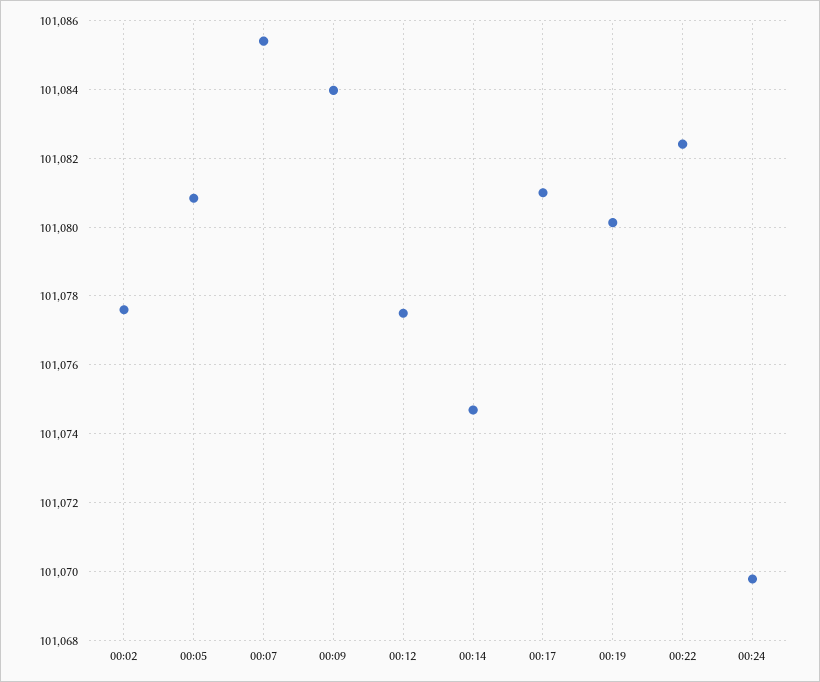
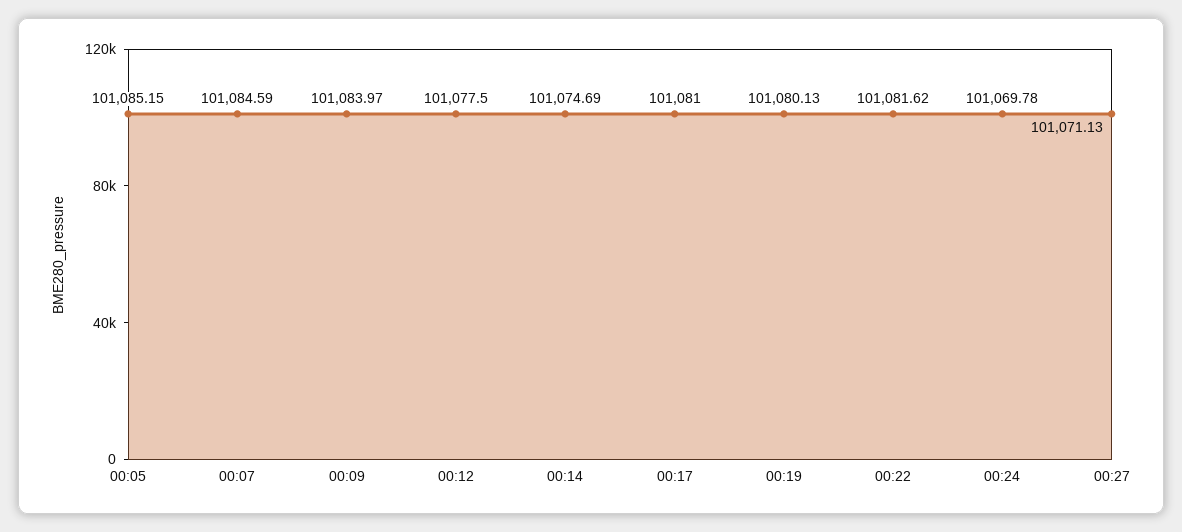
00:02: 101077.6 -> none
00:05: 101080.8 -> 101085.15
00:07: 101085.4 -> 101084.59
00:22: 101082.4 -> 101081.62
00:27: none -> 101071.13

